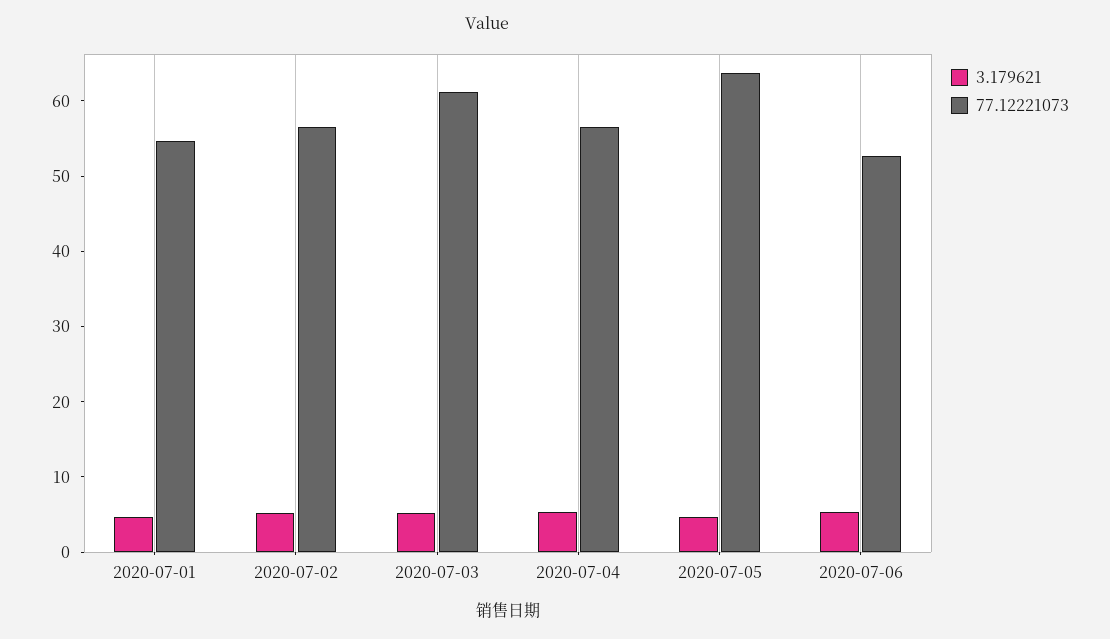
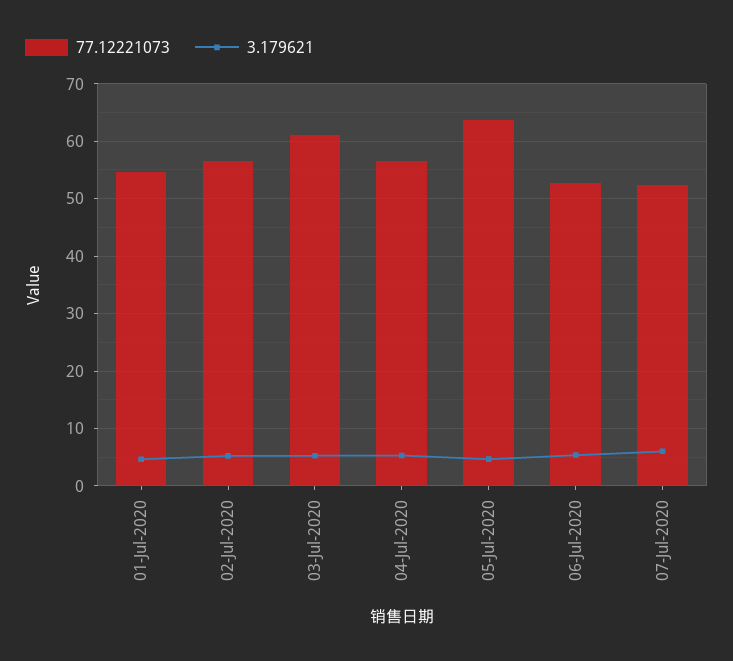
77.12221073, 07-Jul-2020: none -> 52
3.179621, 07-Jul-2020: none -> 6

